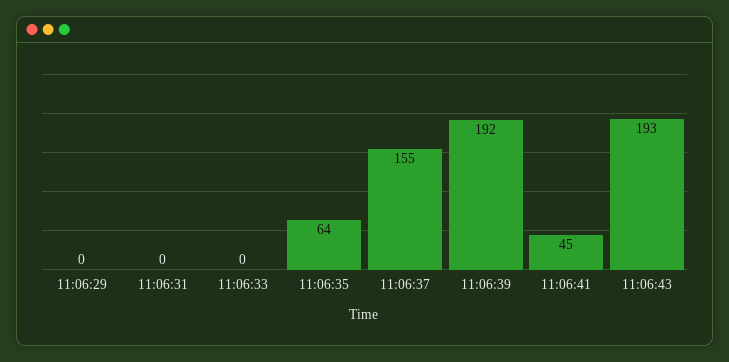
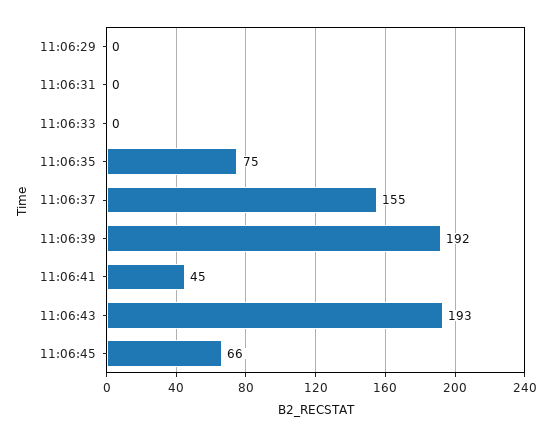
11:06:35: 64 -> 75
11:06:45: none -> 66

